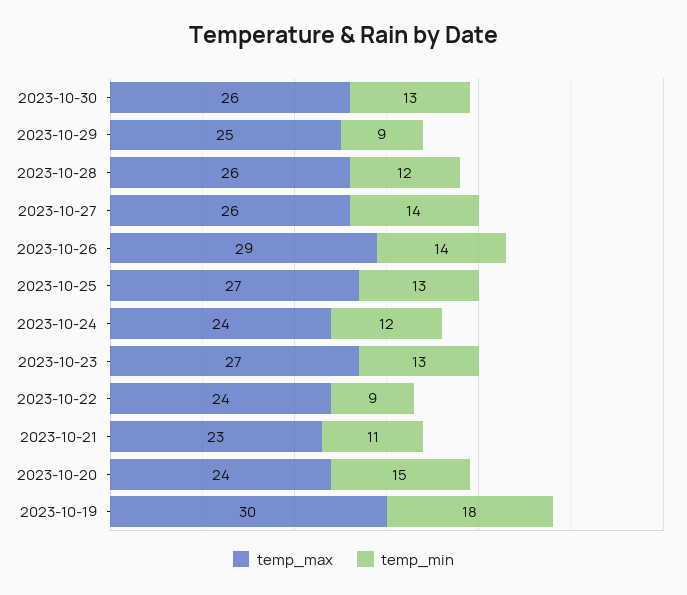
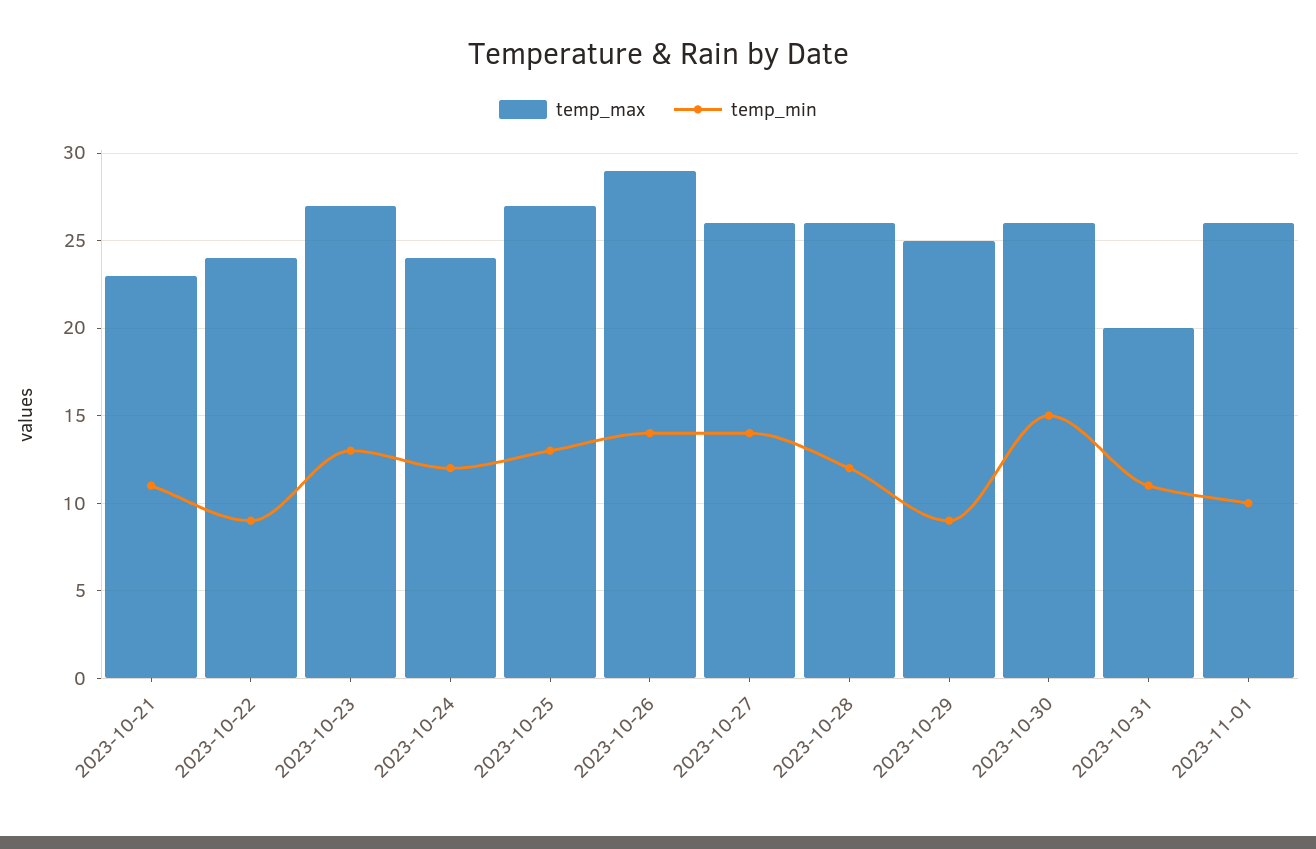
temp_min, 2023-10-30: 13 -> 15
temp_max, 2023-10-20: 24 -> none
temp_min, 2023-10-20: 15 -> none
temp_max, 2023-10-19: 30 -> none
temp_min, 2023-10-19: 18 -> none
temp_max, 2023-10-31: none -> 20
temp_min, 2023-10-31: none -> 11
temp_max, 2023-11-01: none -> 26
temp_min, 2023-11-01: none -> 10

